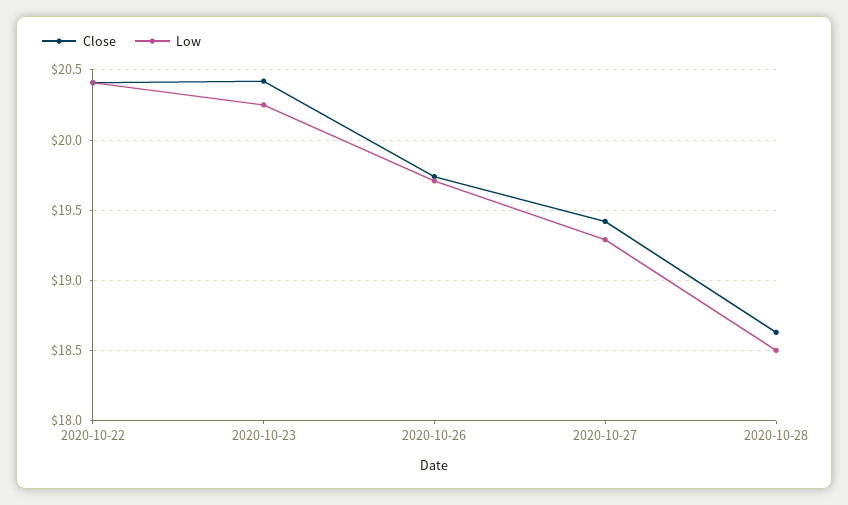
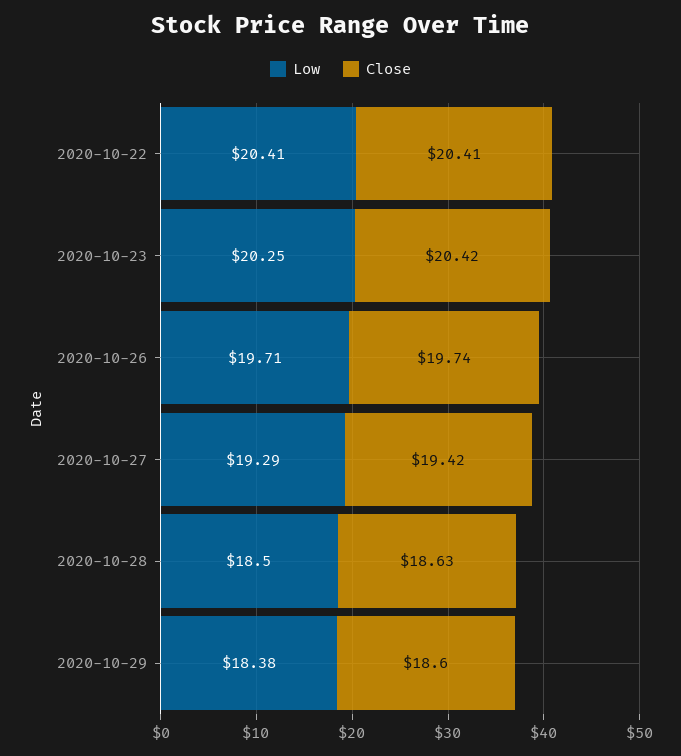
Low, 2020-10-29: none -> 18.38
Close, 2020-10-29: none -> 18.6

